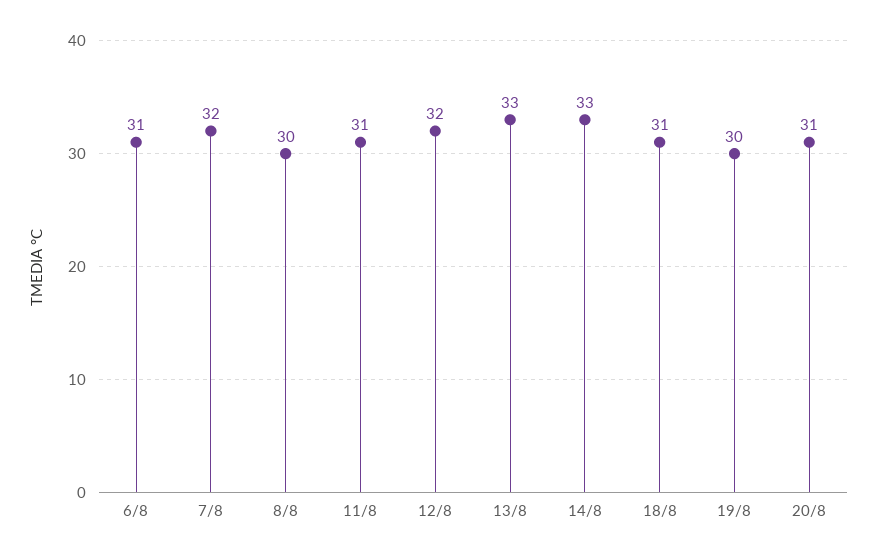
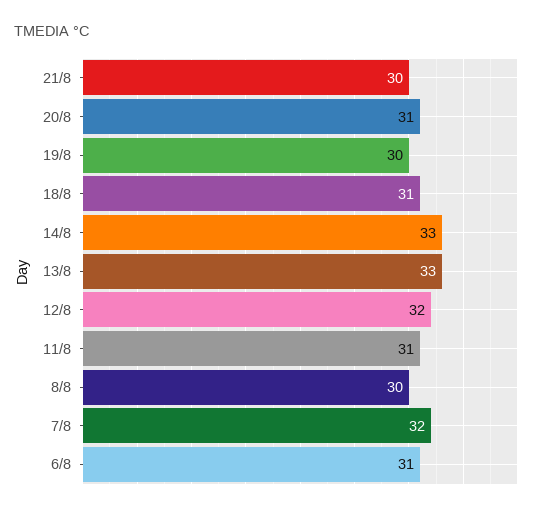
21/8: none -> 30

